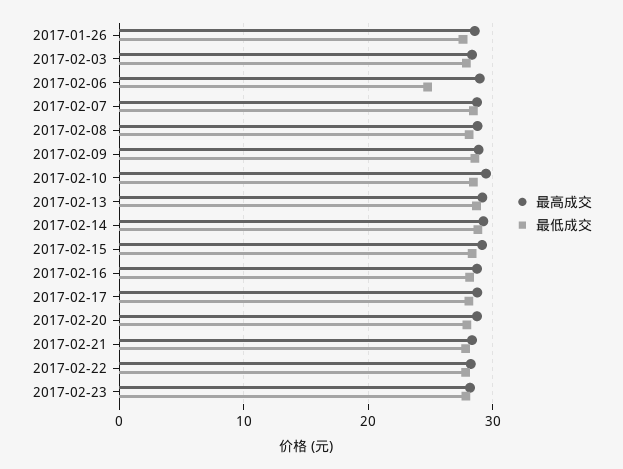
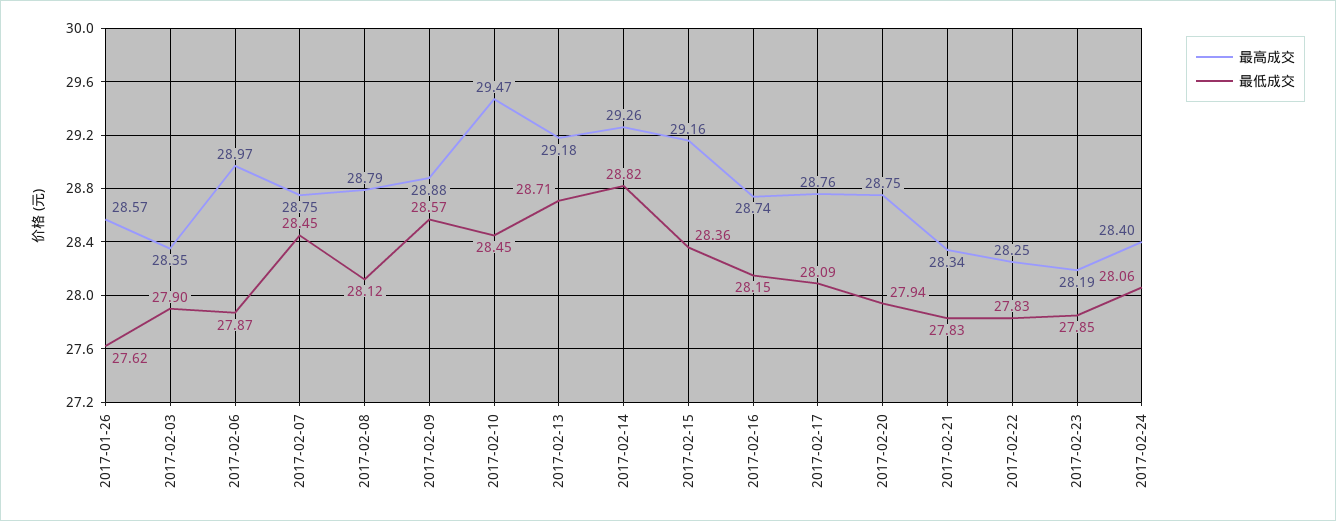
最低成交, 2017-02-06: 25 -> 27.87
最高成交, 2017-02-24: none -> 28.4
最低成交, 2017-02-24: none -> 28.06

